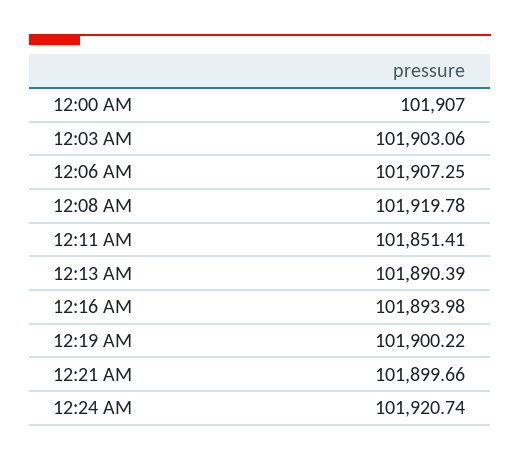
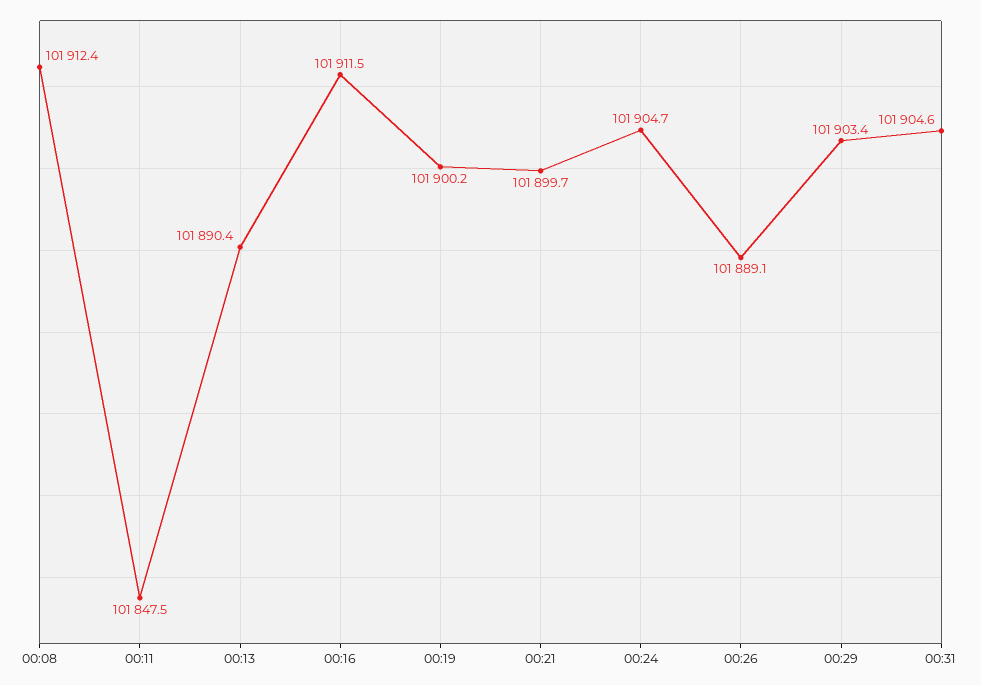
12:00 AM: 101907 -> none
12:03 AM: 101903.06 -> none
12:06 AM: 101907.25 -> none
12:08 AM: 101919.78 -> 101912.4
12:11 AM: 101851.41 -> 101847.5
12:16 AM: 101893.98 -> 101911.5
12:24 AM: 101920.74 -> 101904.7
00:26: none -> 101889.1
00:29: none -> 101903.4
00:31: none -> 101904.6

